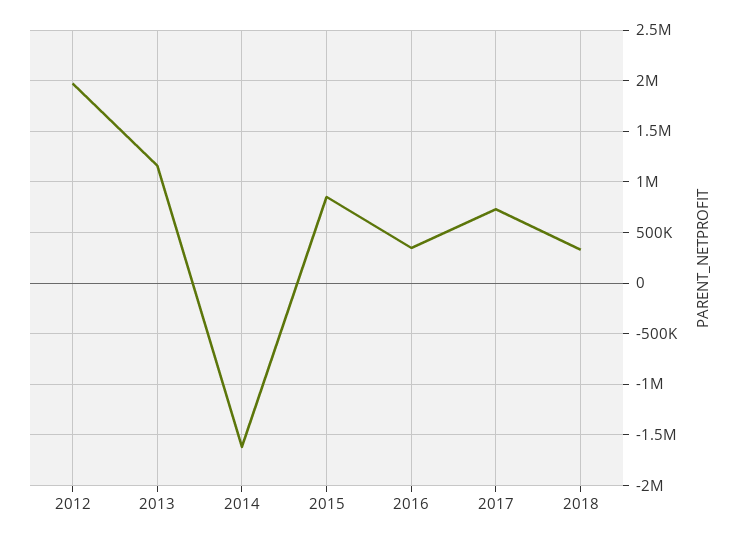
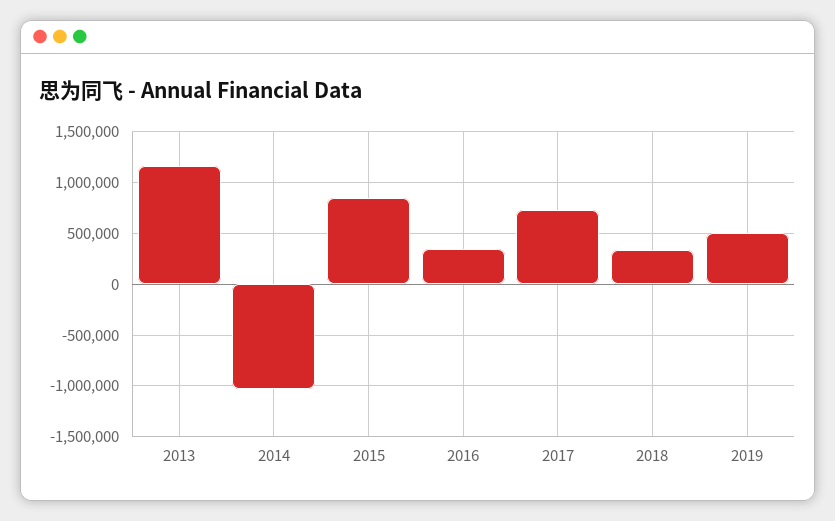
2012: 2000000 -> none
2014: -1600000 -> -1000000
2019: none -> 500000

